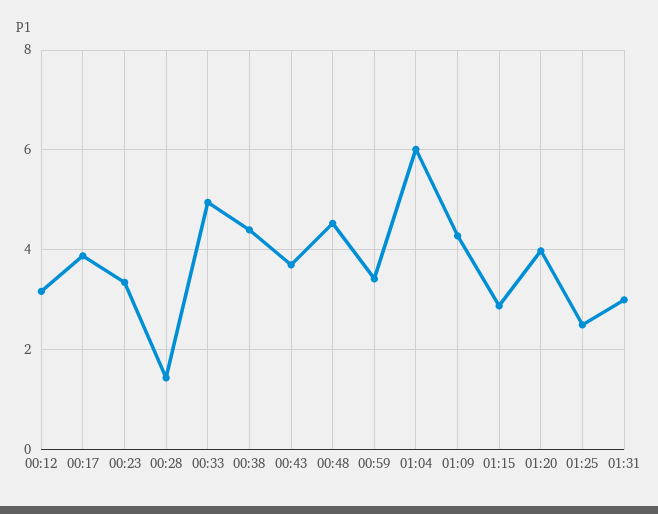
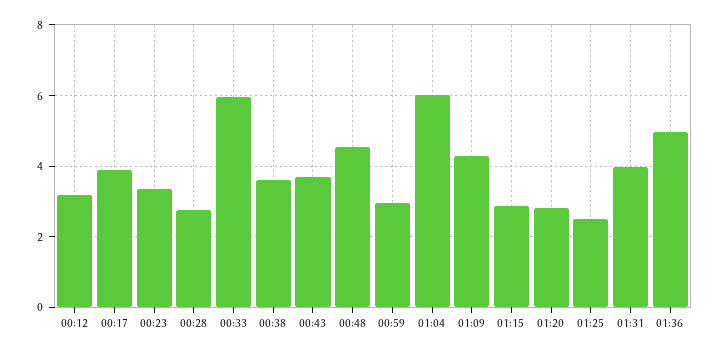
00:28: 1.4 -> 2.8
00:33: 5 -> 6
00:38: 4.4 -> 3.6
00:59: 3.4 -> 3
01:20: 4 -> 2.8
01:31: 3 -> 4
01:36: none -> 5

